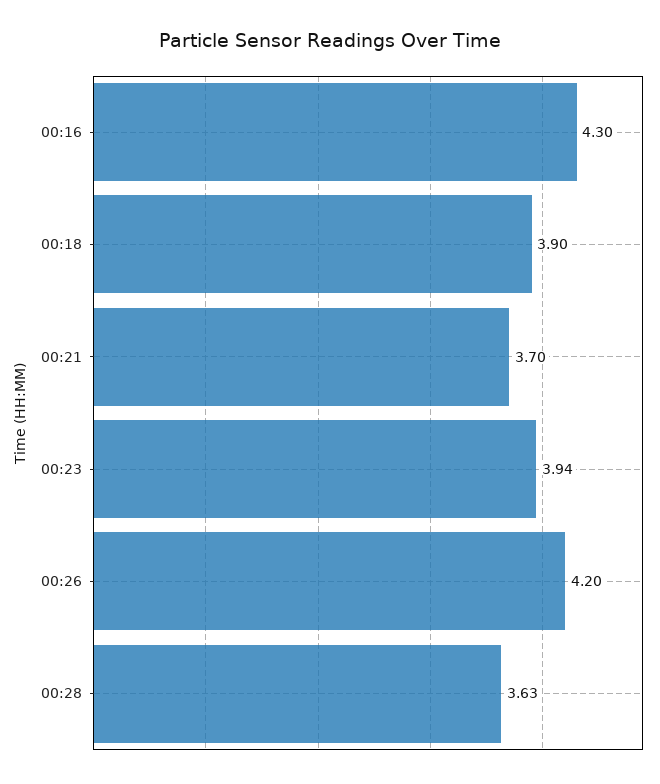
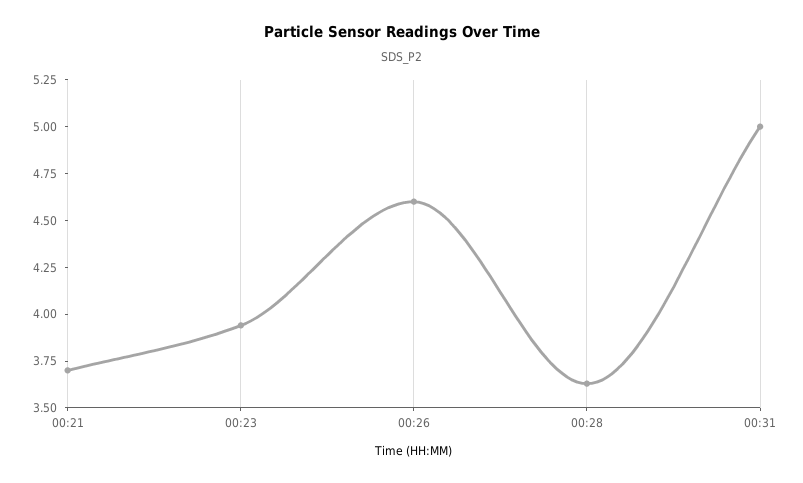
00:16: 4.3 -> none
00:18: 3.9 -> none
00:26: 4.2 -> 4.6
00:31: none -> 5

